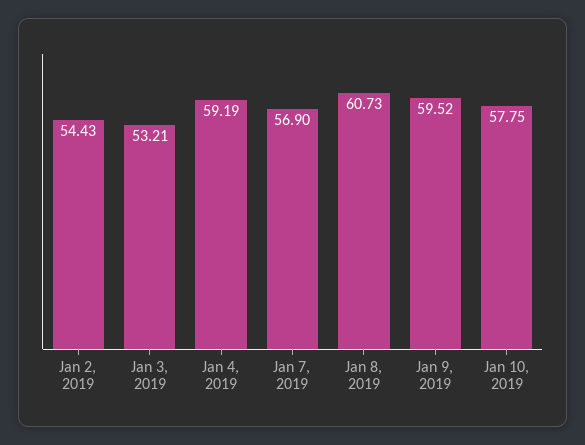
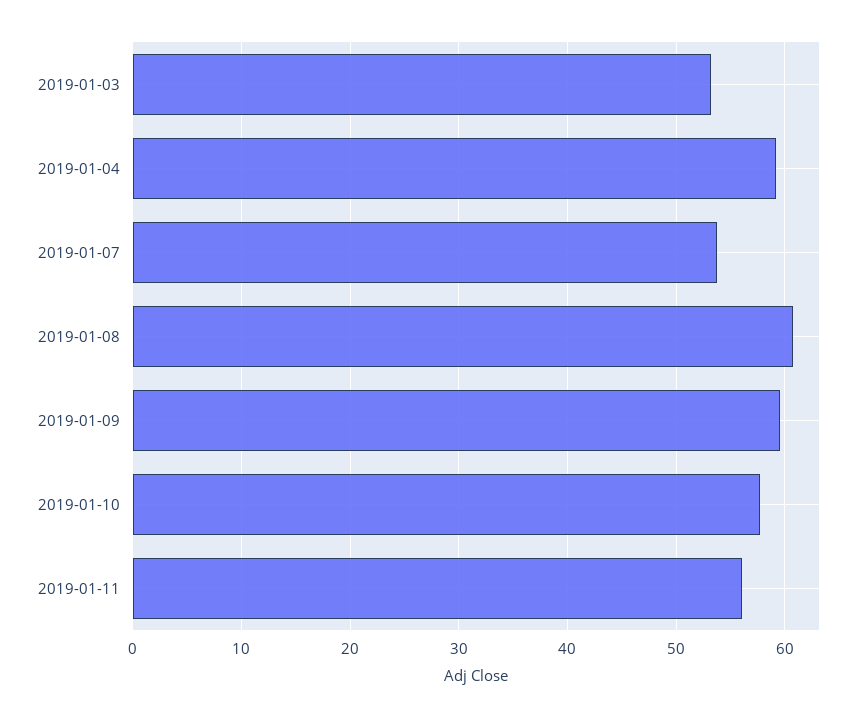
Jan 2, 2019: 54.43 -> none
Jan 7, 2019: 56.9 -> 54
2019-01-11: none -> 56

